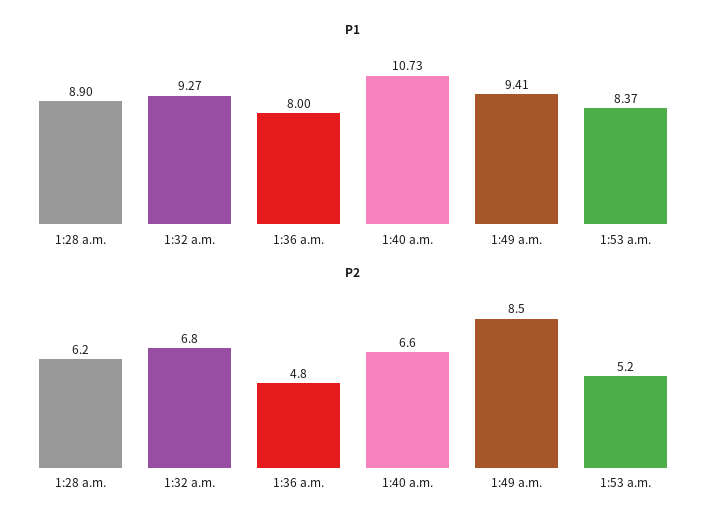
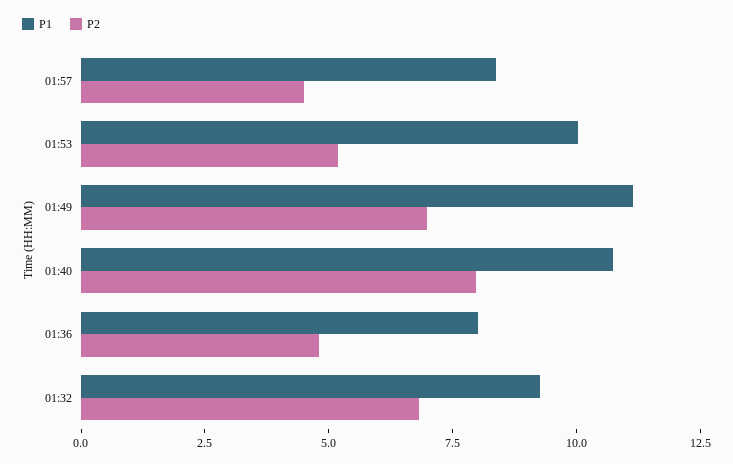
P1, 1:28 a.m.: 8.9 -> none
P1, 1:49 a.m.: 9.41 -> 11
P1, 1:53 a.m.: 8.37 -> 10
P2, 1:28 a.m.: 6.2 -> none
P2, 1:40 a.m.: 6.6 -> 8
P2, 1:49 a.m.: 8.5 -> 7
P1, 01:57: none -> 8.5
P2, 01:57: none -> 4.5

